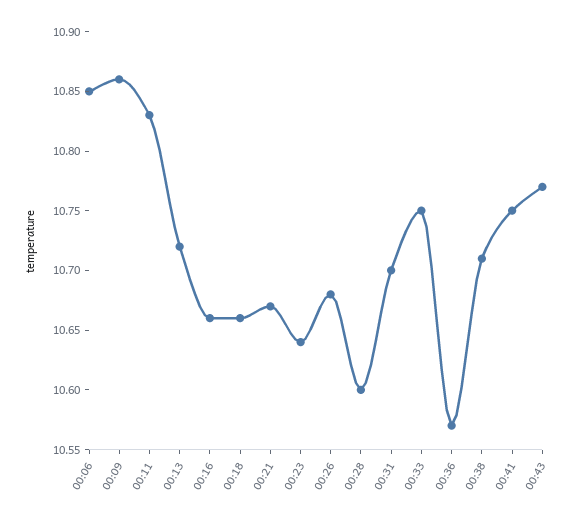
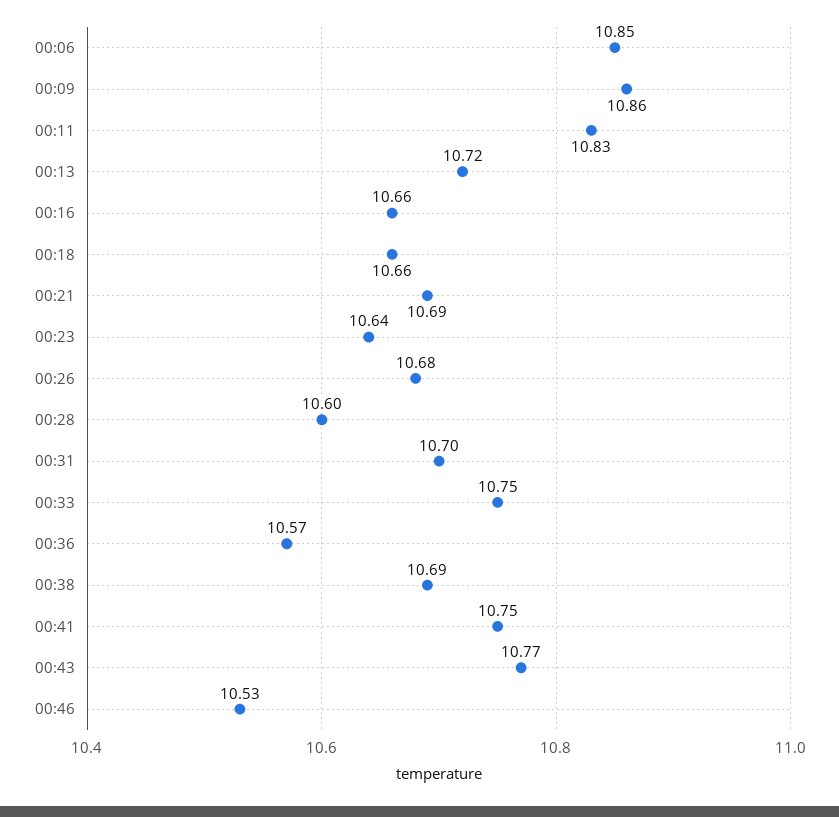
00:21: 10.67 -> 10.69
00:38: 10.71 -> 10.69
00:46: none -> 10.53

